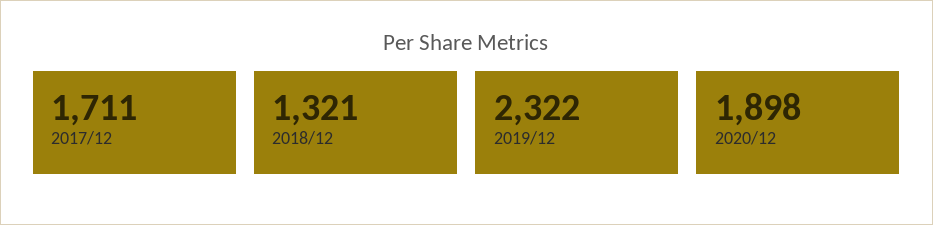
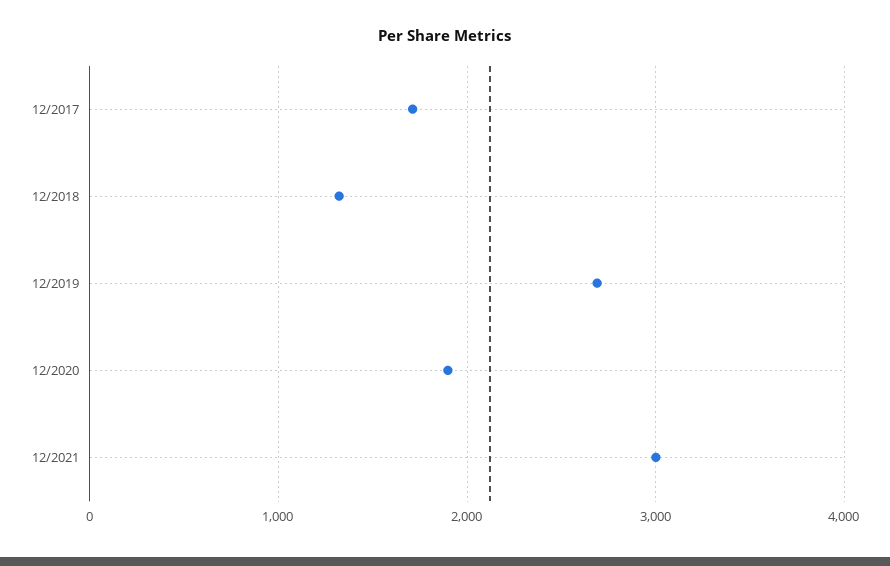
2019/12: 2322 -> 2700
12/2021: none -> 3000

